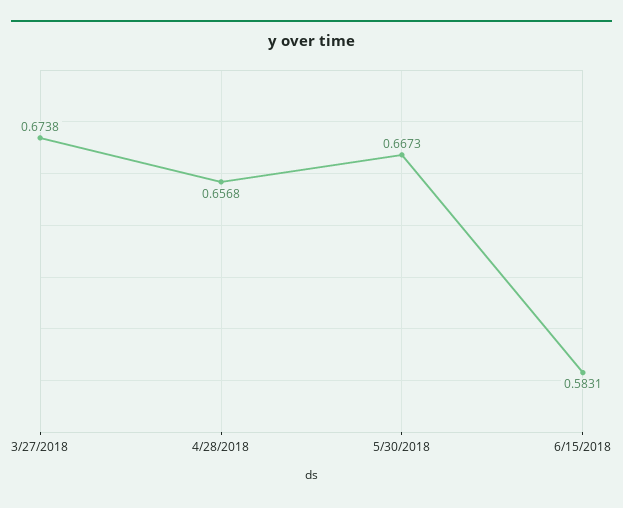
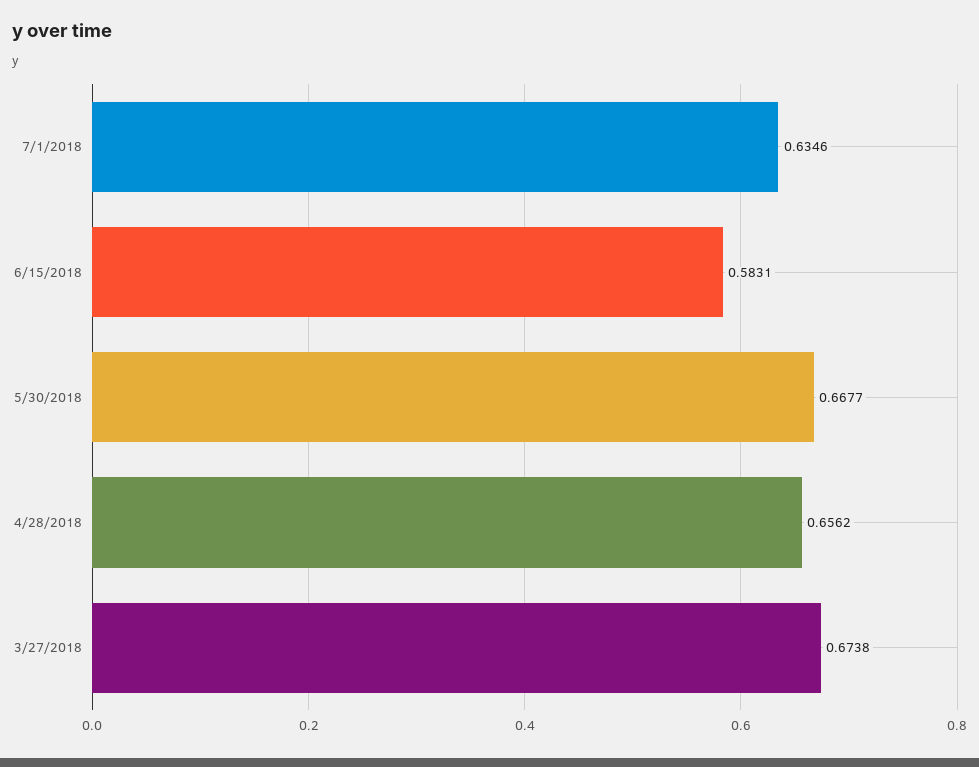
4/28/2018: 0.6568 -> 0.6562
5/30/2018: 0.6673 -> 0.6677
7/1/2018: none -> 0.6346

